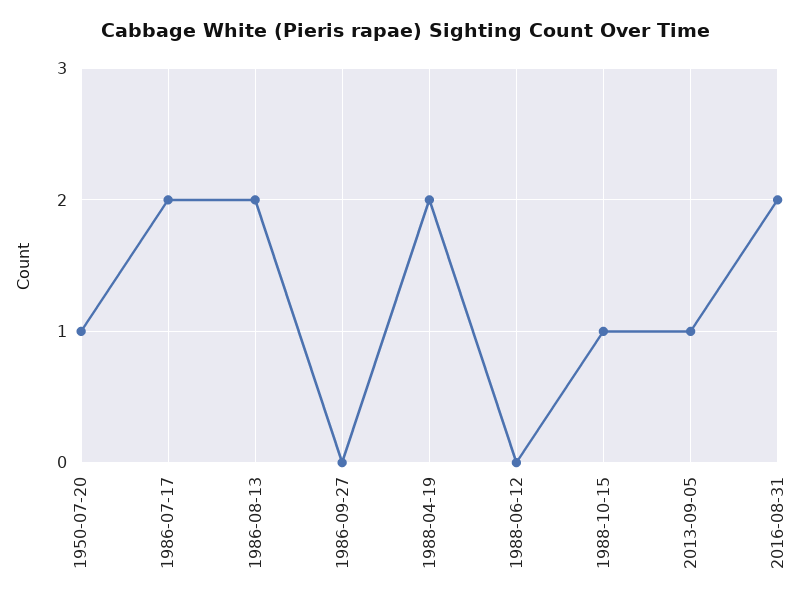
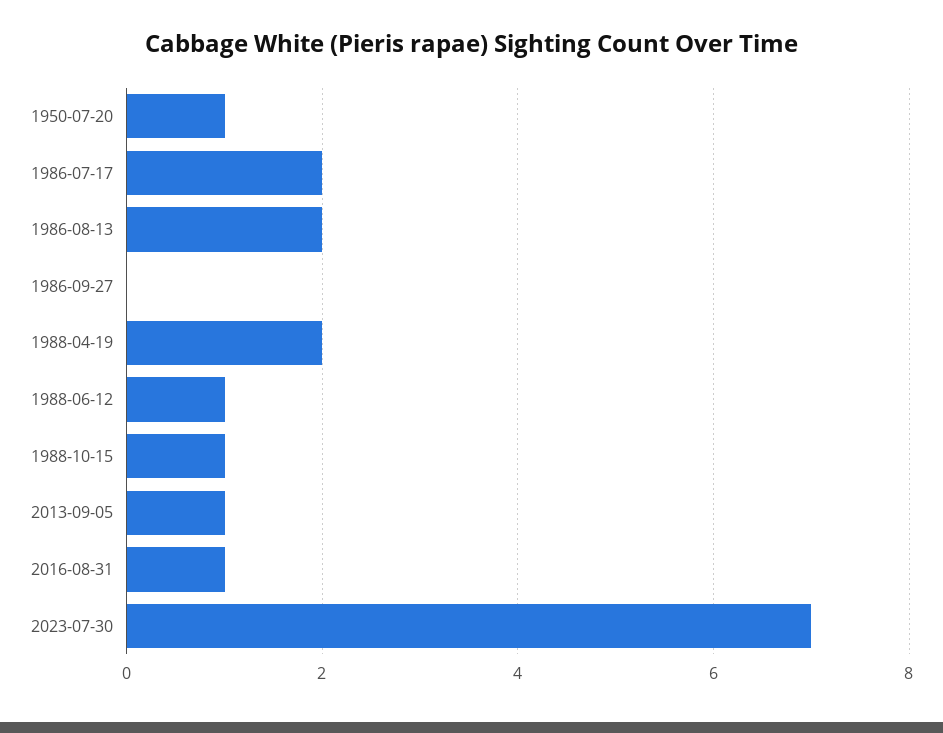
1988-06-12: 0 -> 1
2016-08-31: 2 -> 1
2023-07-30: none -> 7

